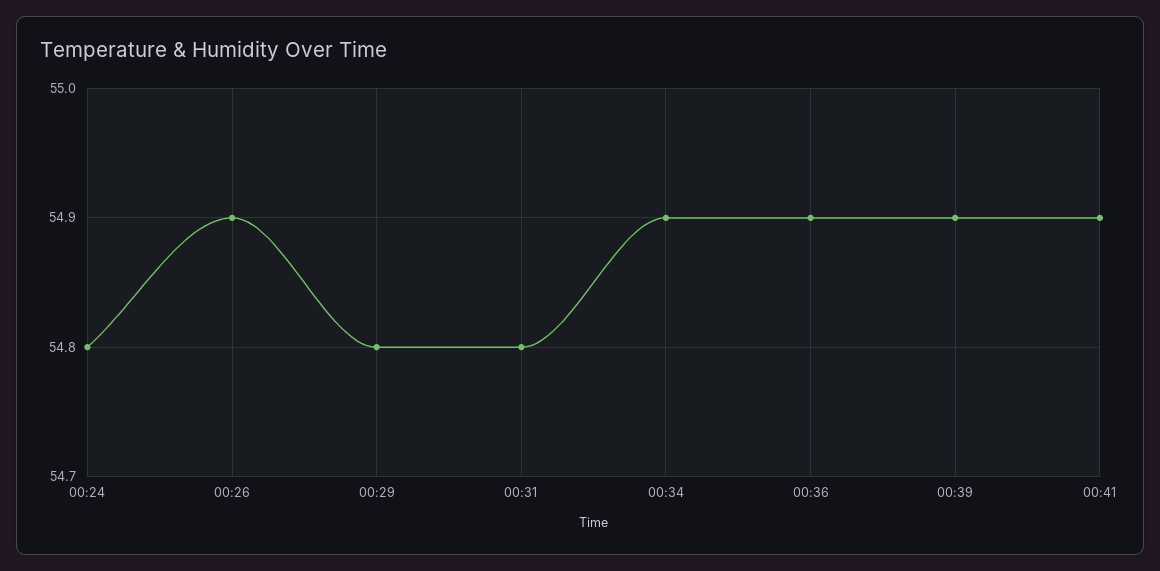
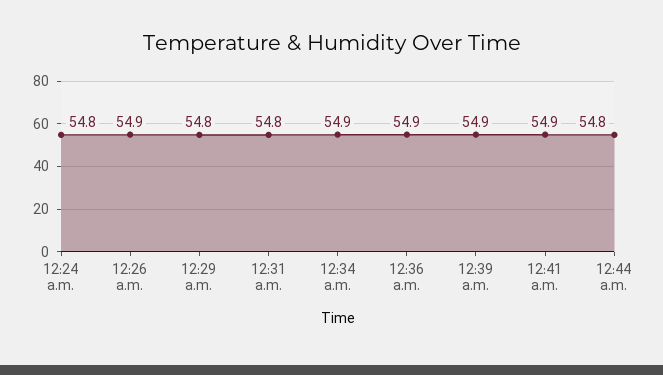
12:44 a.m.: none -> 54.8

